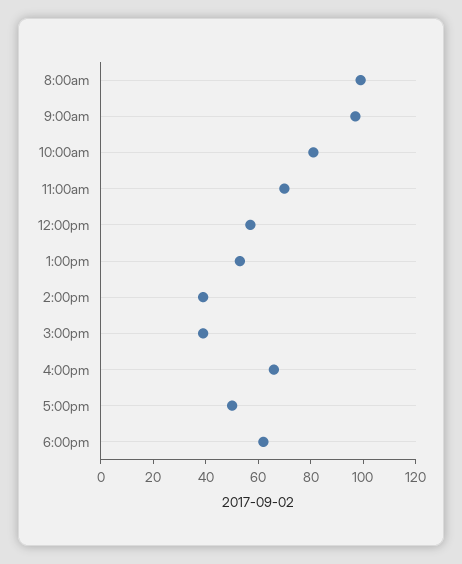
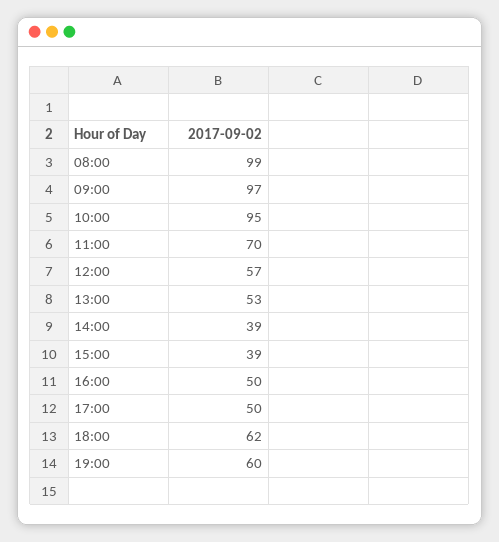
10:00am: 80 -> 95
4:00pm: 65 -> 50
19:00: none -> 60

